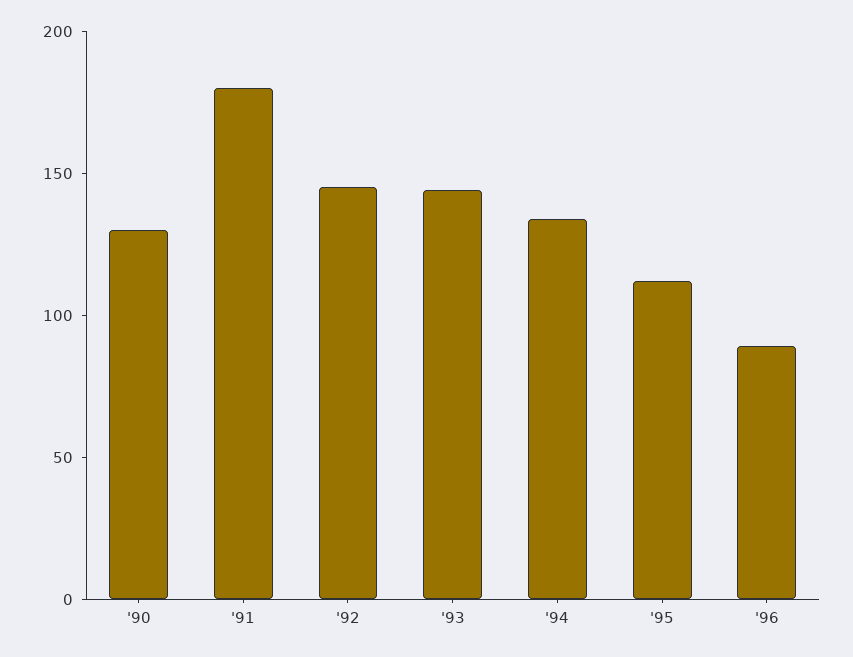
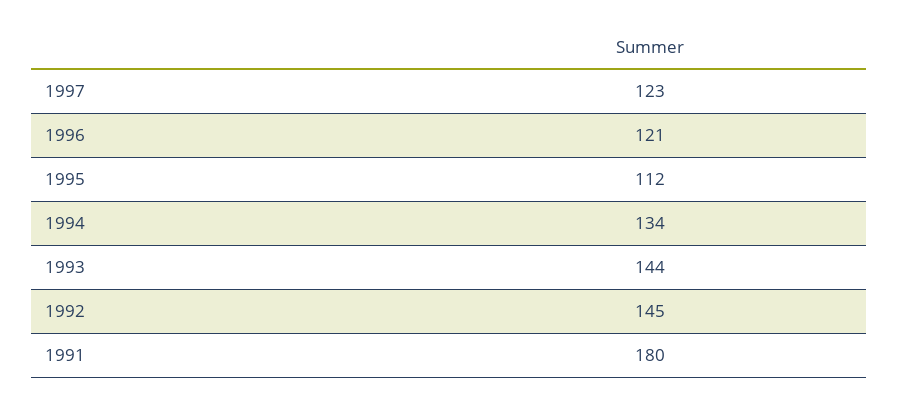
'90: 130 -> none
'96: 90 -> 121
1997: none -> 123

